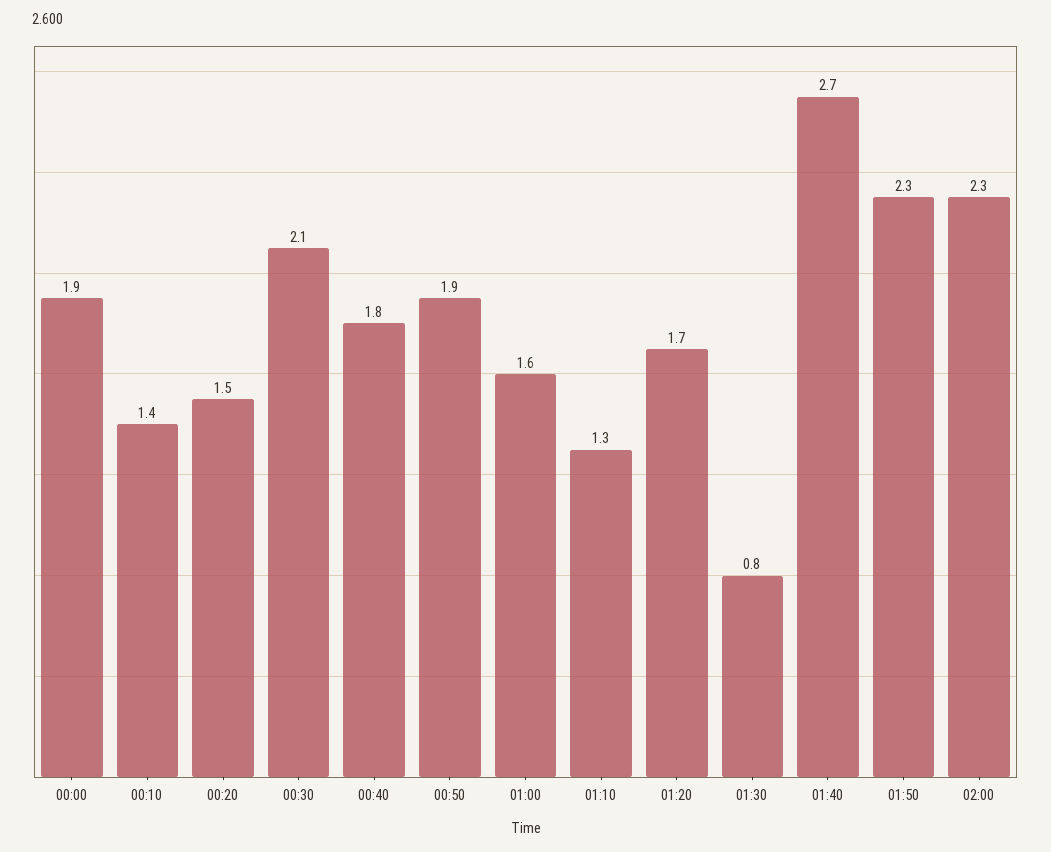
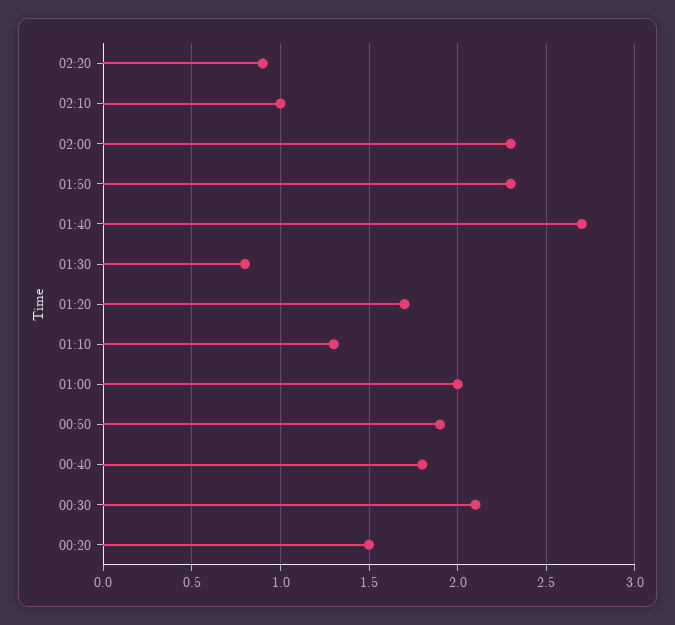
00:00: 1.9 -> none
00:10: 1.4 -> none
01:00: 1.6 -> 2
02:20: none -> 0.9
02:10: none -> 1

